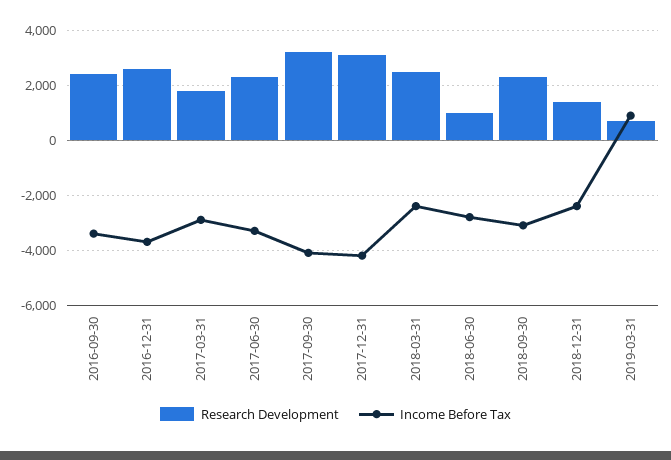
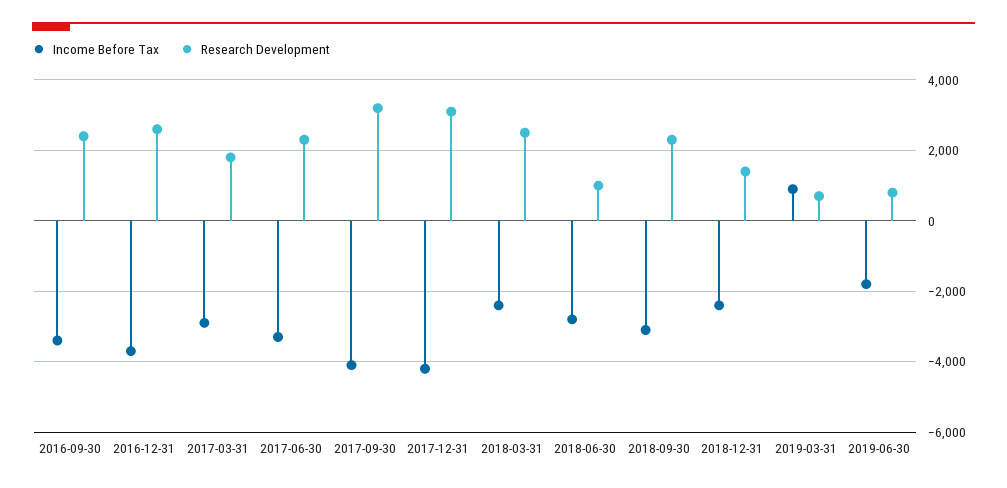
Income Before Tax, 2019-06-30: none -> -1800
Research Development, 2019-06-30: none -> 800

